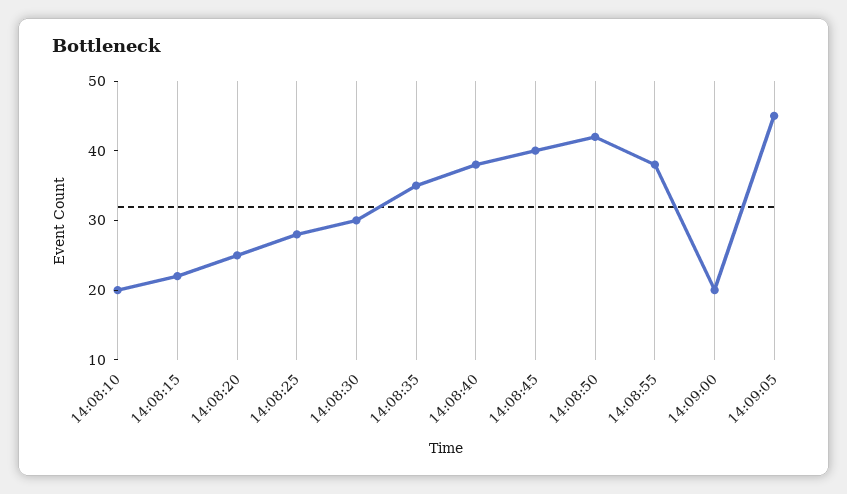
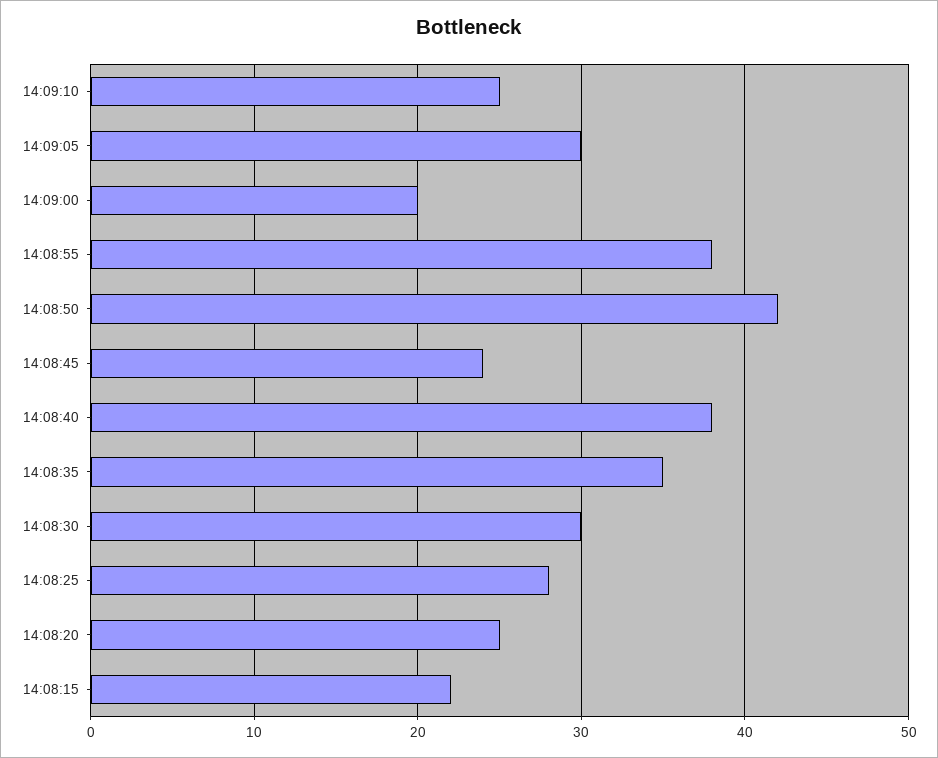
14:08:10: 20 -> none
14:08:45: 40 -> 24
14:09:05: 45 -> 30
14:09:10: none -> 25

